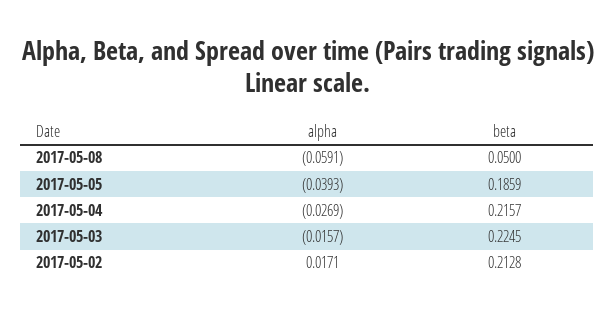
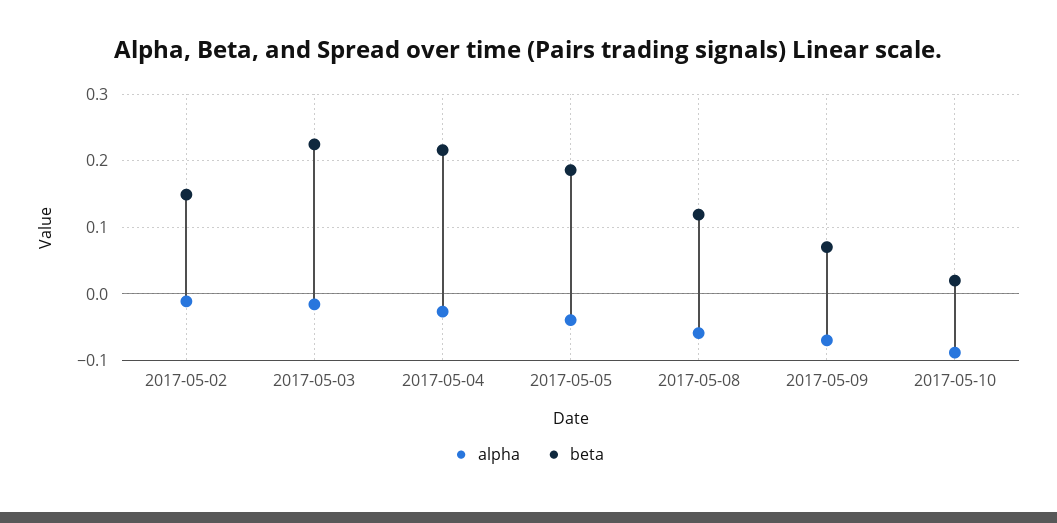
beta, 2017-05-08: 0.05 -> 0.12
alpha, 2017-05-02: 0.0171 -> -0.01
beta, 2017-05-02: 0.2128 -> 0.15
alpha, 2017-05-09: none -> -0.07
beta, 2017-05-09: none -> 0.07
alpha, 2017-05-10: none -> -0.09
beta, 2017-05-10: none -> 0.02

